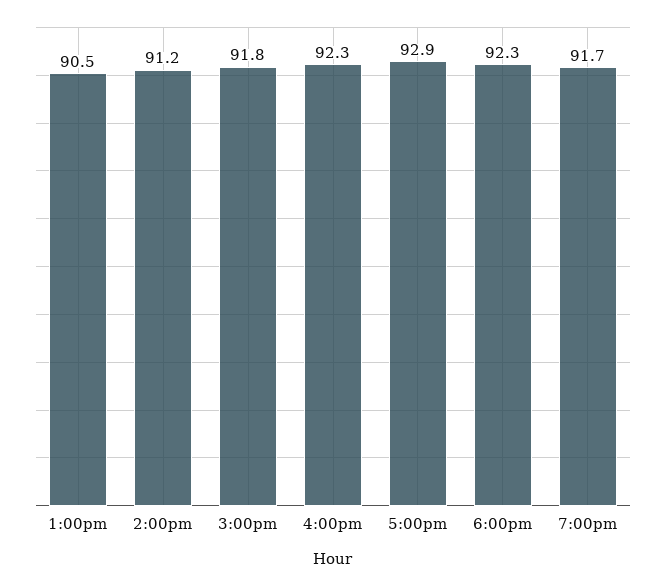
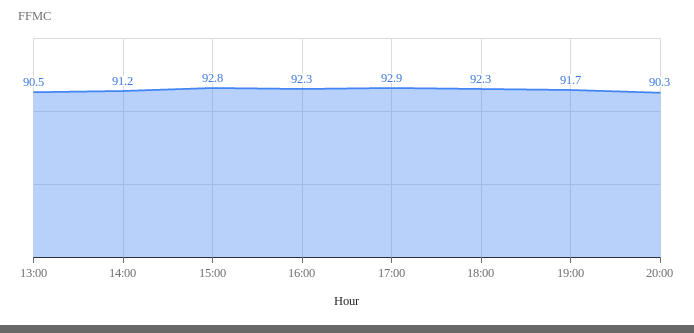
3:00pm: 91.8 -> 92.8
20:00: none -> 90.3

